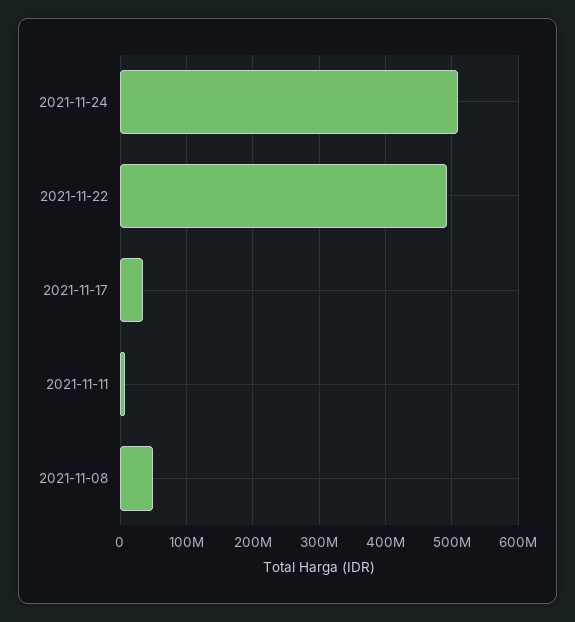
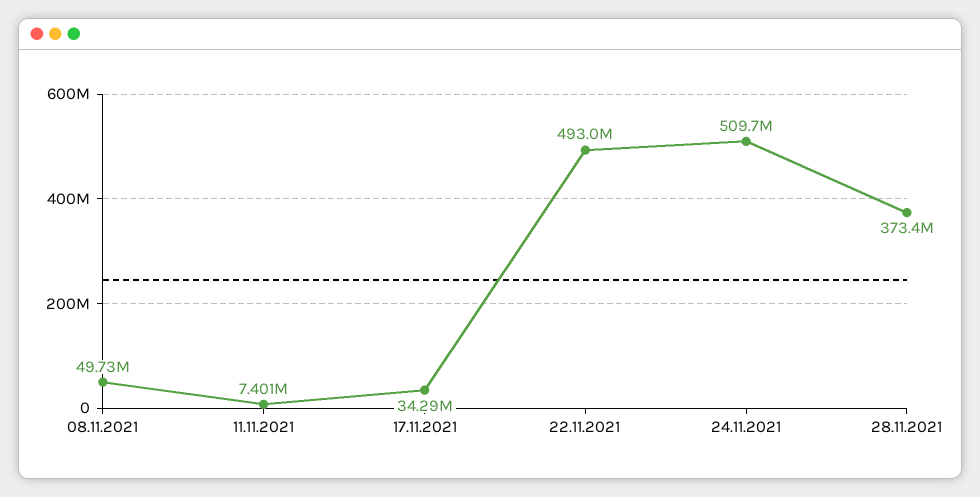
28.11.2021: none -> 373400000

